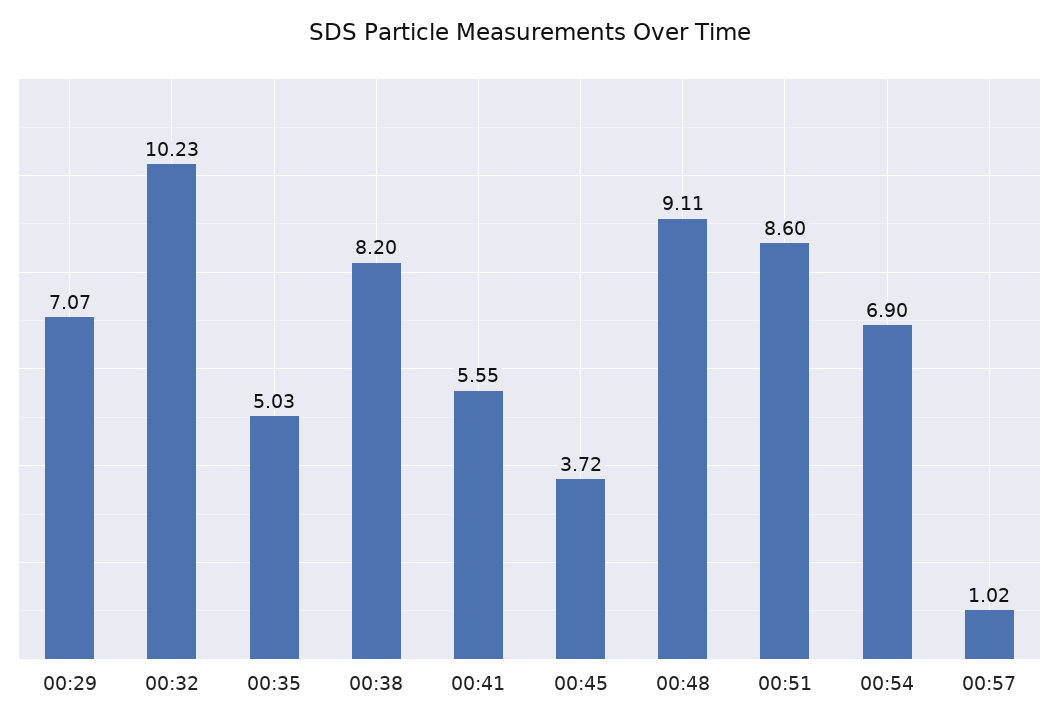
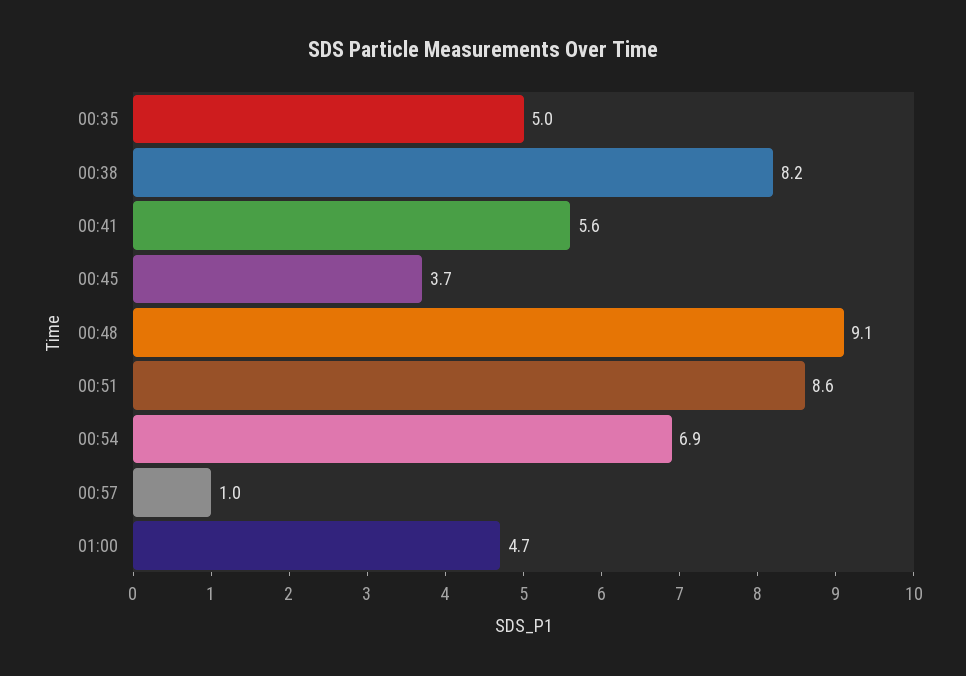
00:29: 7.07 -> none
00:32: 10.23 -> none
01:00: none -> 4.7

